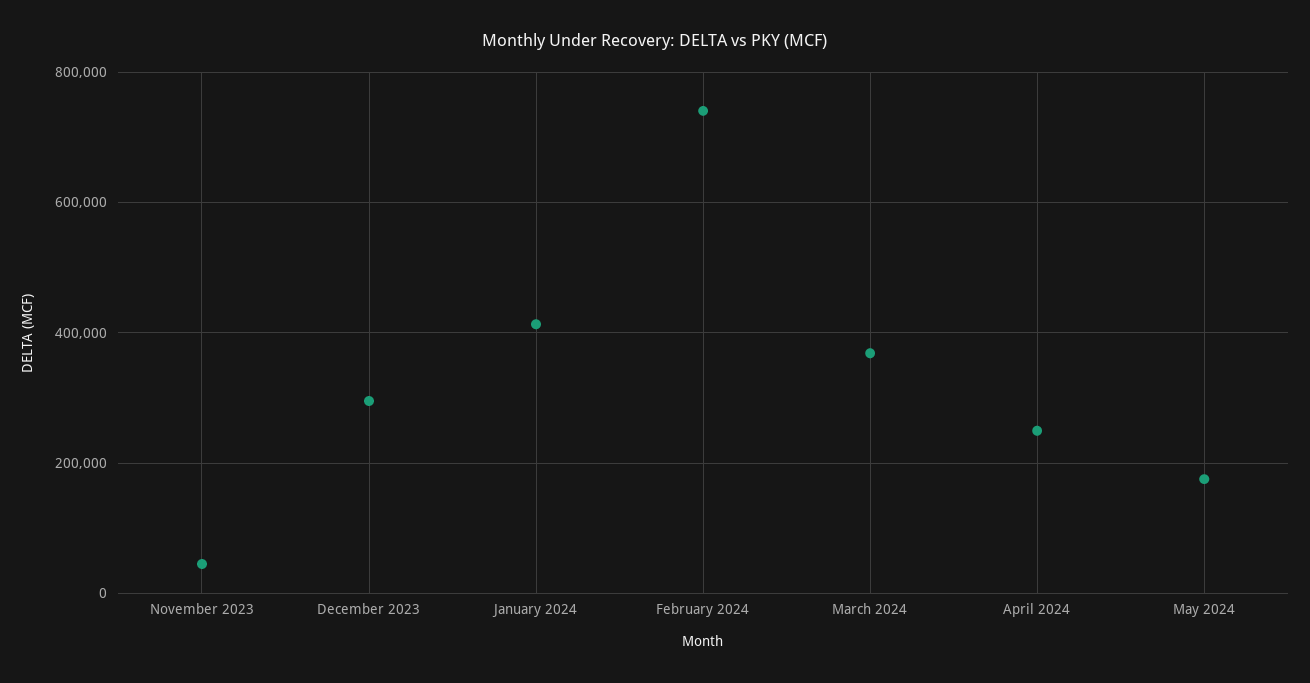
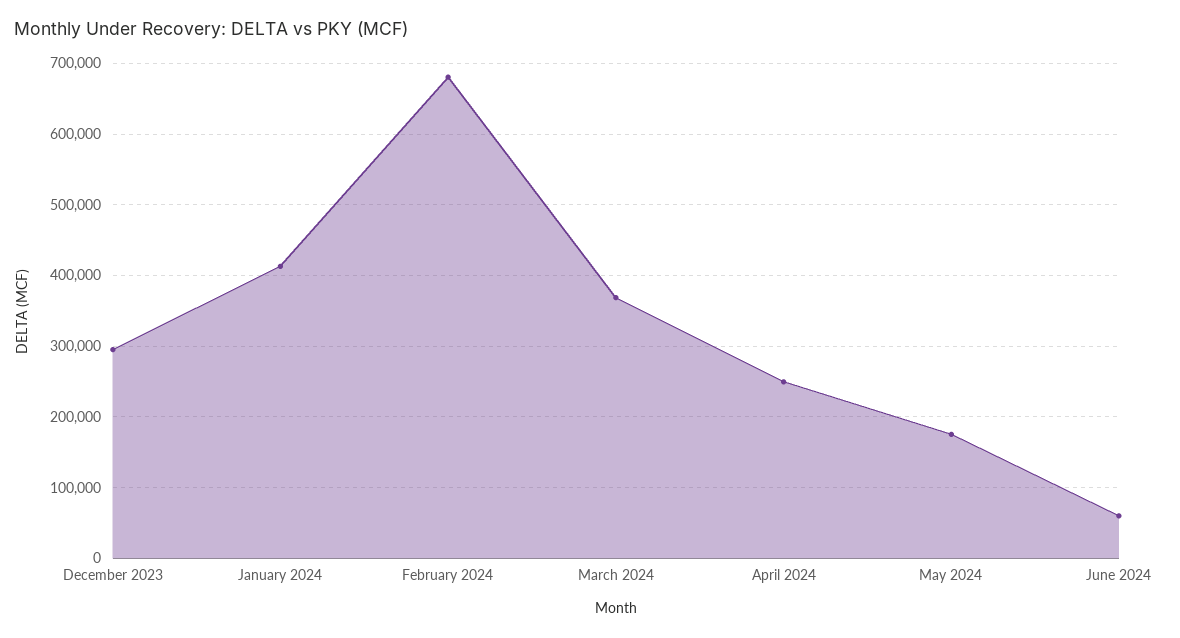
November 2023: 40000 -> none
February 2024: 740000 -> 680000
June 2024: none -> 60000

